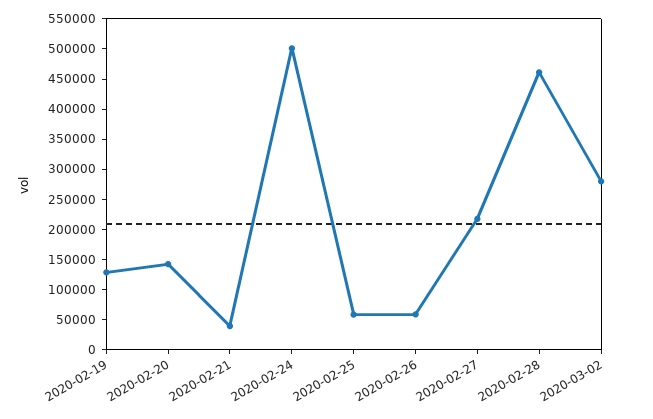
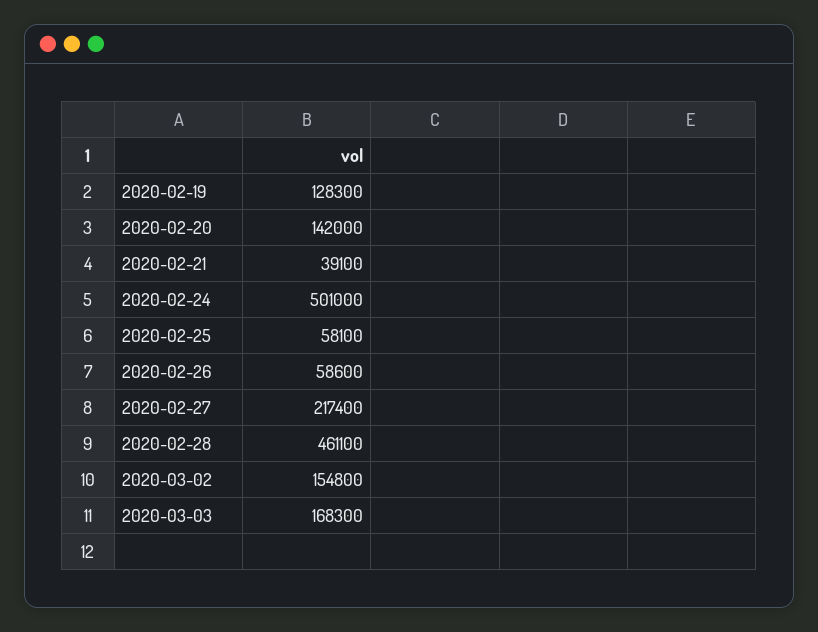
2020-03-02: 275000 -> 154800
2020-03-03: none -> 168300

